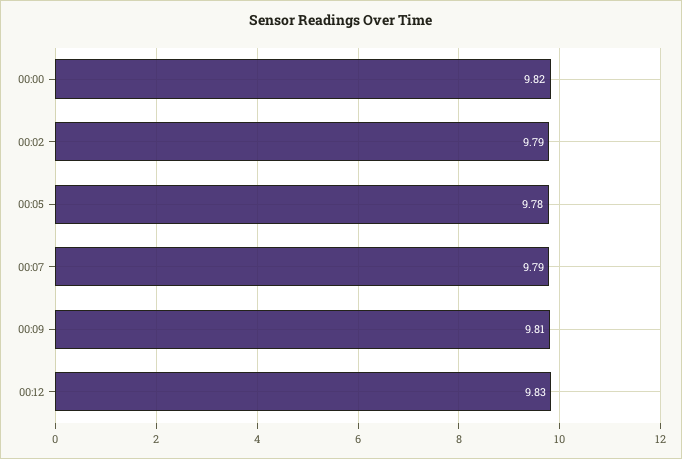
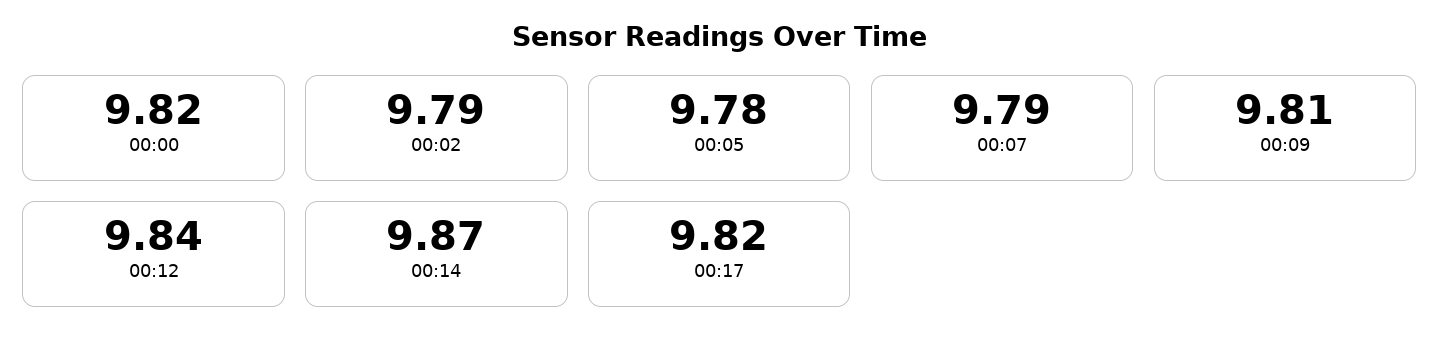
00:12: 9.83 -> 9.84
00:14: none -> 9.87
00:17: none -> 9.82

